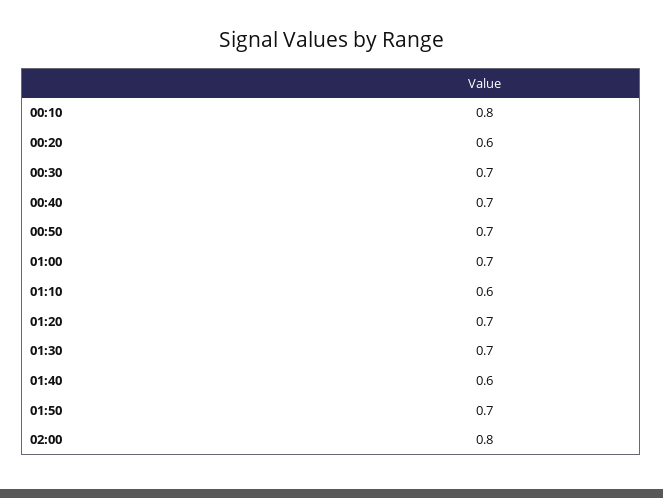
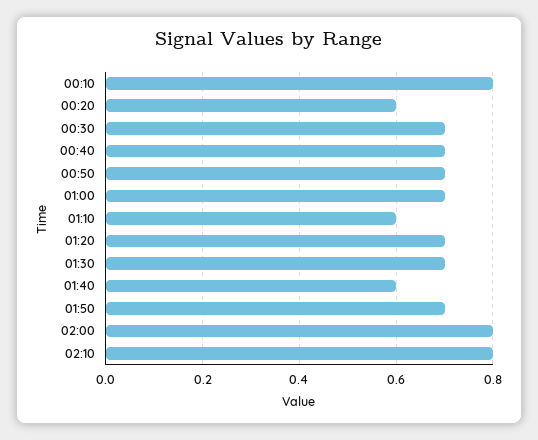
02:10: none -> 0.8

